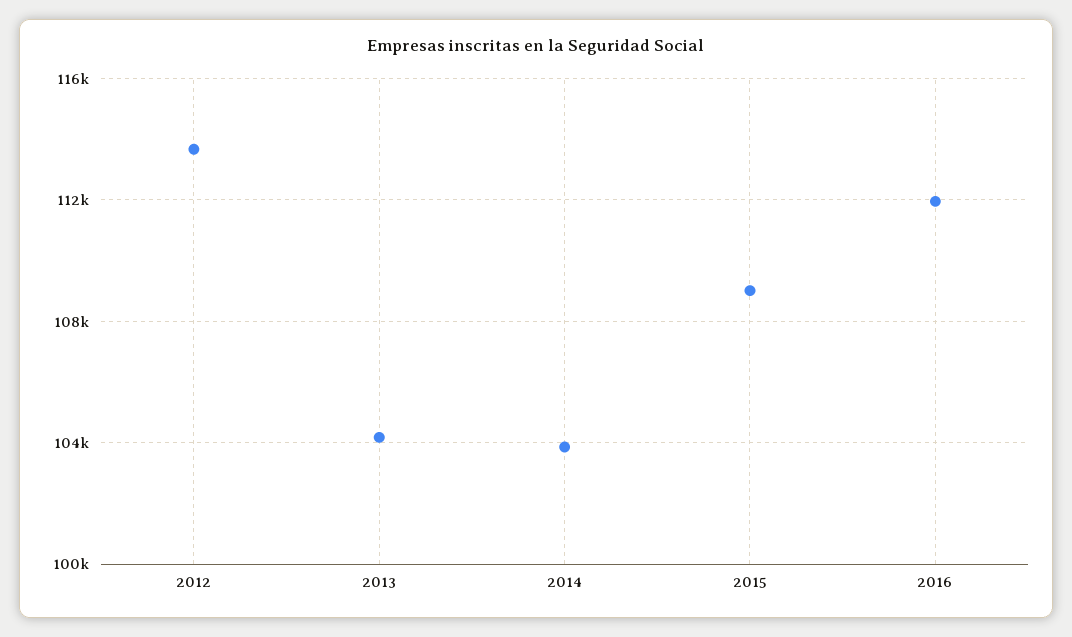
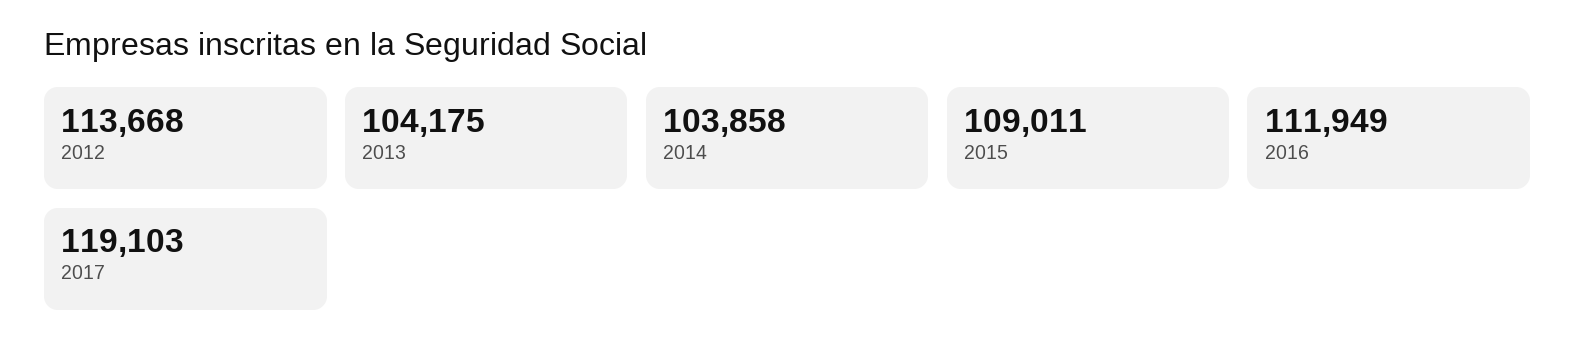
2017: none -> 119103

